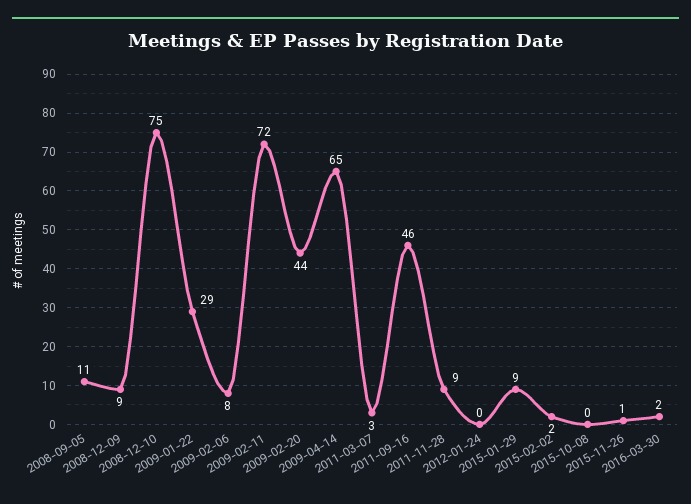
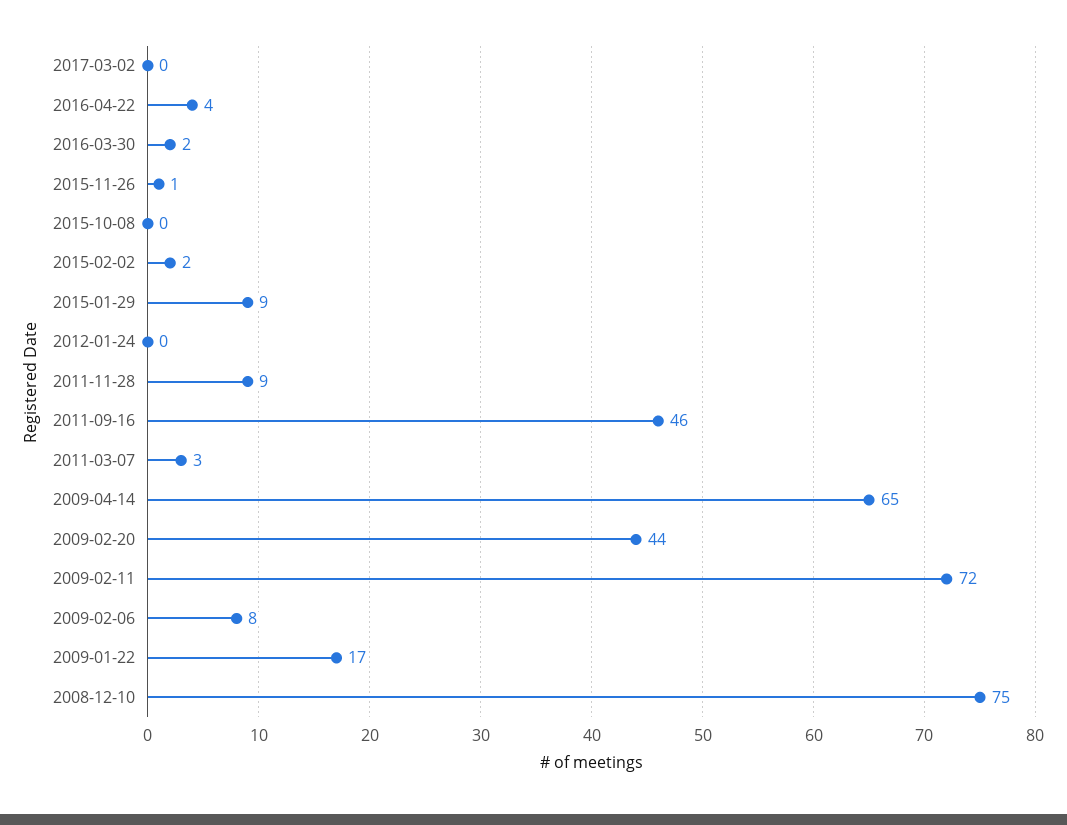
2008-09-05: 11 -> none
2008-12-09: 9 -> none
2009-01-22: 29 -> 17
2017-03-02: none -> 0
2016-04-22: none -> 4

